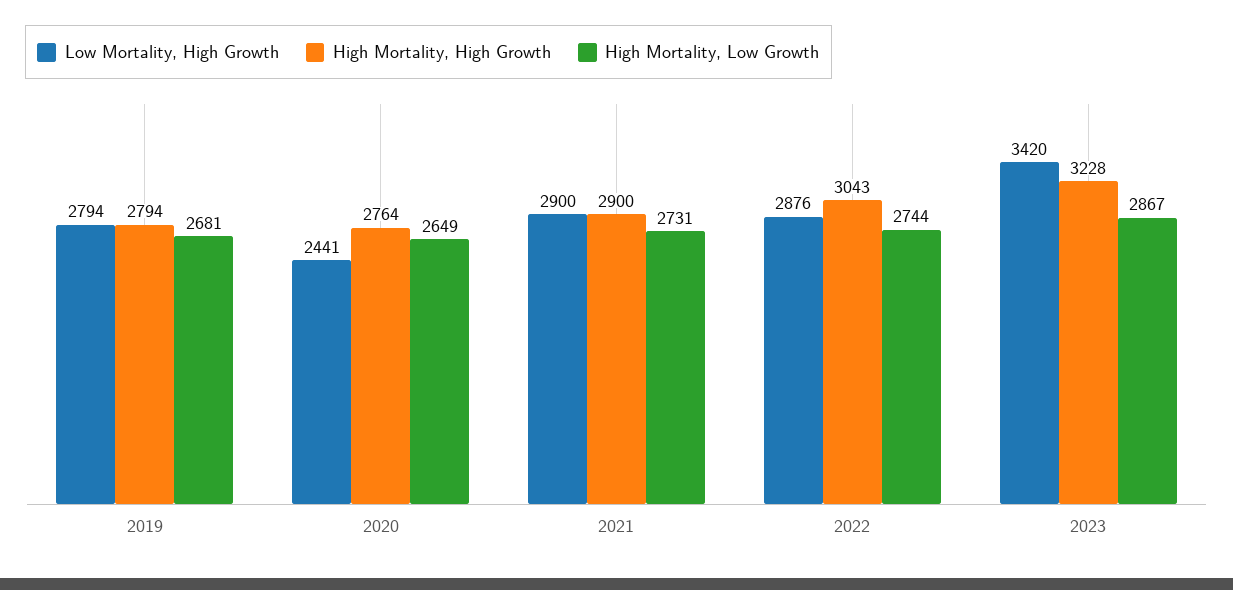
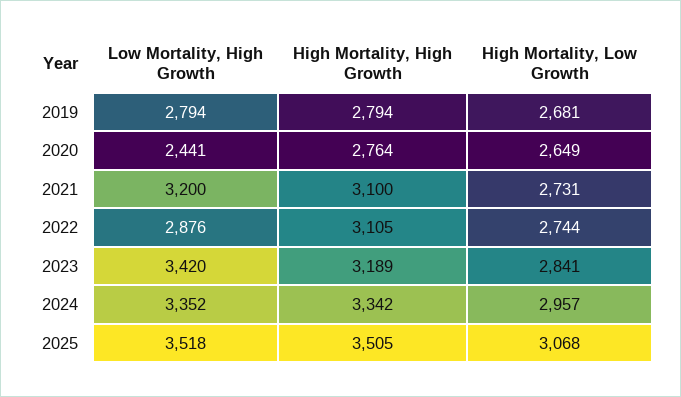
Low Mortality, High Growth, 2021: 2900 -> 3200
High Mortality, High Growth, 2021: 2900 -> 3100
High Mortality, High Growth, 2022: 3043 -> 3105
High Mortality, High Growth, 2023: 3228 -> 3189
High Mortality, Low Growth, 2023: 2867 -> 2841
Low Mortality, High Growth, 2024: none -> 3352
High Mortality, High Growth, 2024: none -> 3342
High Mortality, Low Growth, 2024: none -> 2957
Low Mortality, High Growth, 2025: none -> 3518
High Mortality, High Growth, 2025: none -> 3505
High Mortality, Low Growth, 2025: none -> 3068

